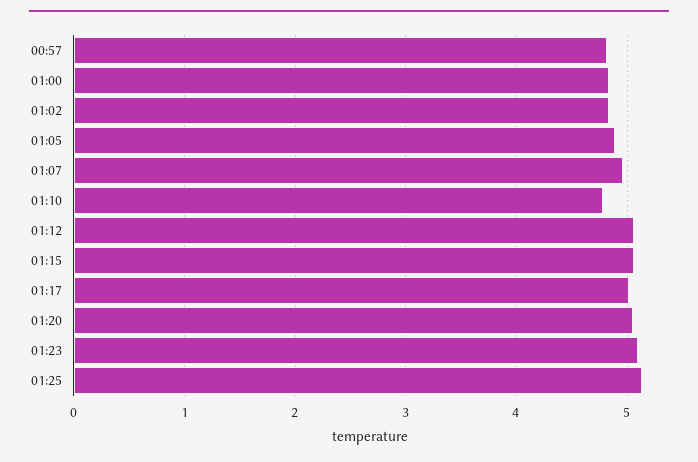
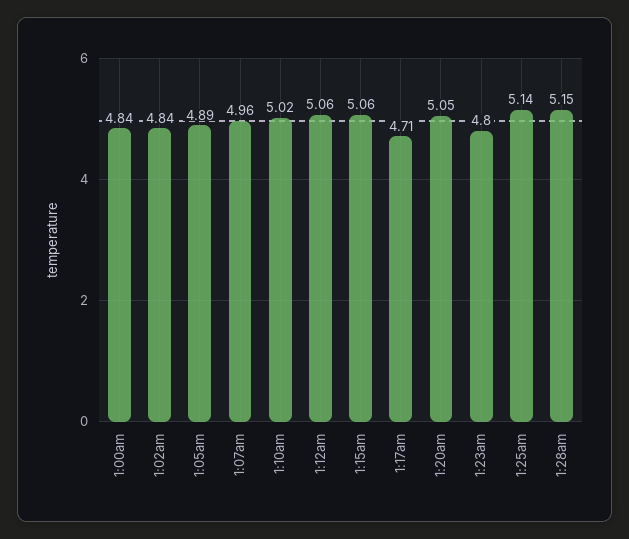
00:57: 4.8 -> none
01:10: 4.8 -> 5.02
01:17: 5 -> 4.71
01:23: 5.1 -> 4.8
1:28am: none -> 5.15

